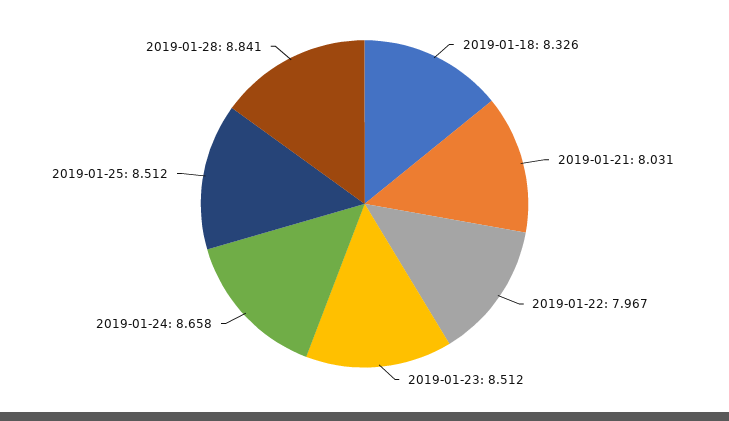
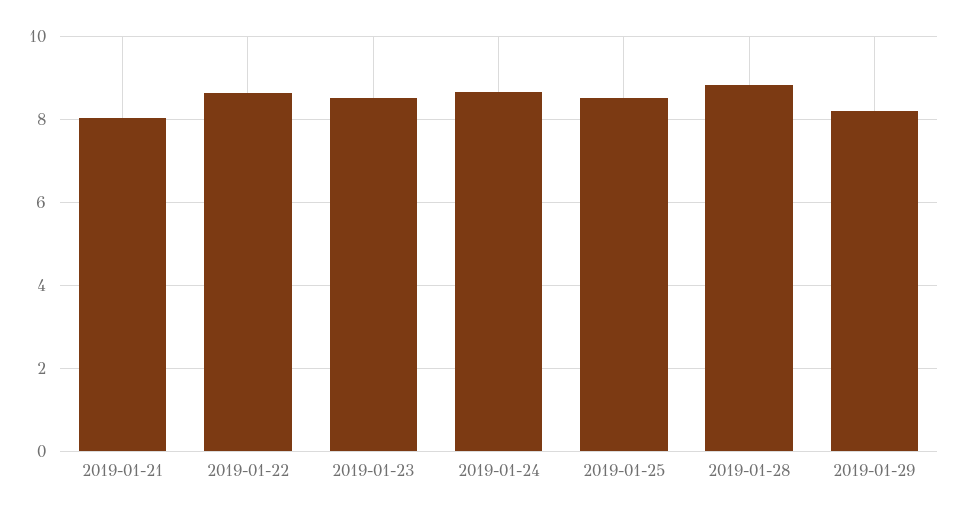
2019-01-18: 8.326 -> none
2019-01-22: 7.967 -> 8.6
2019-01-29: none -> 8.2

